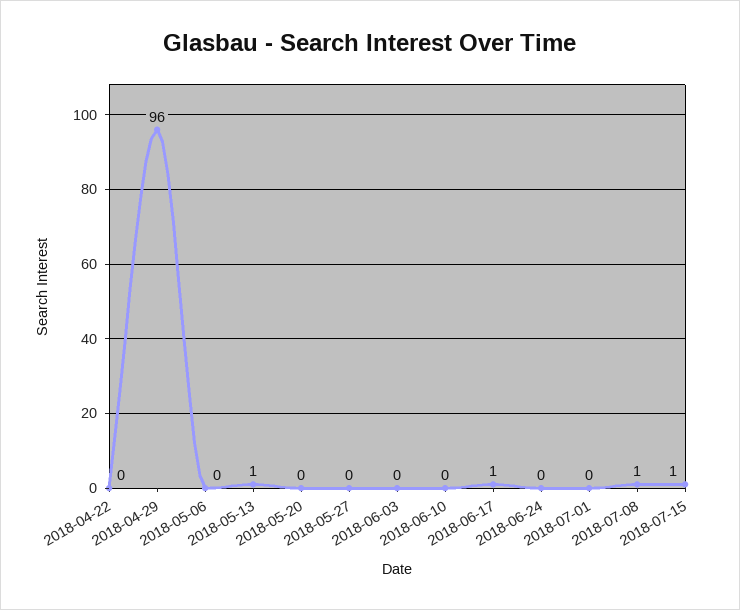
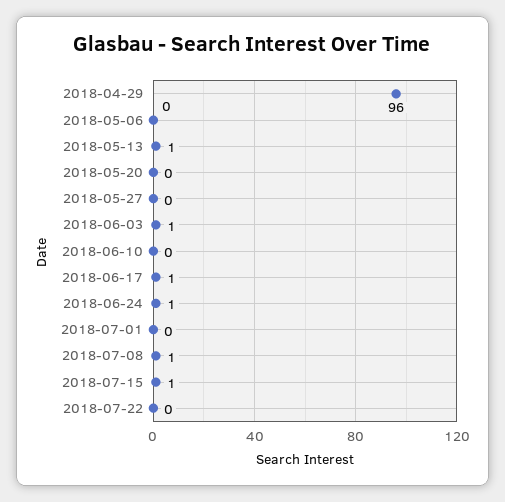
2018-04-22: 0 -> none
2018-06-03: 0 -> 1
2018-06-24: 0 -> 1
2018-07-22: none -> 0

